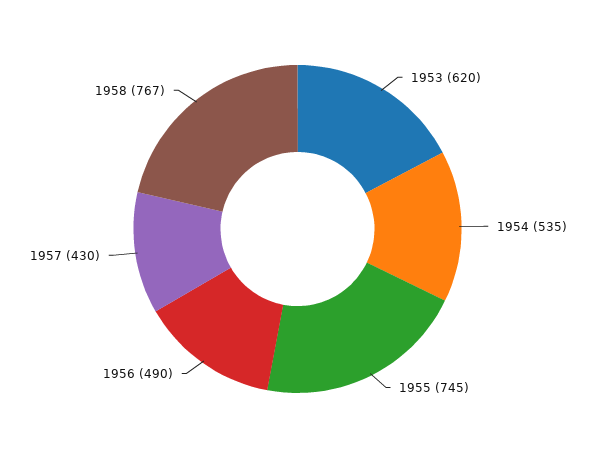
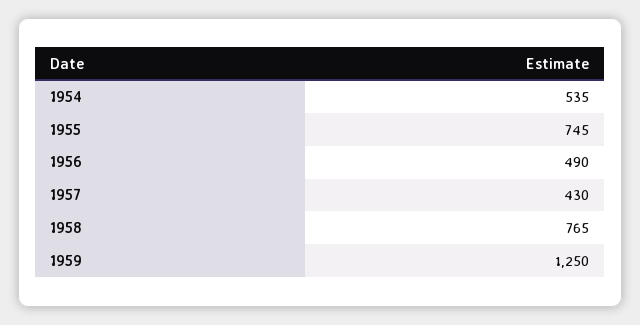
1953: 620 -> none
1958: 767 -> 765
1959: none -> 1250

